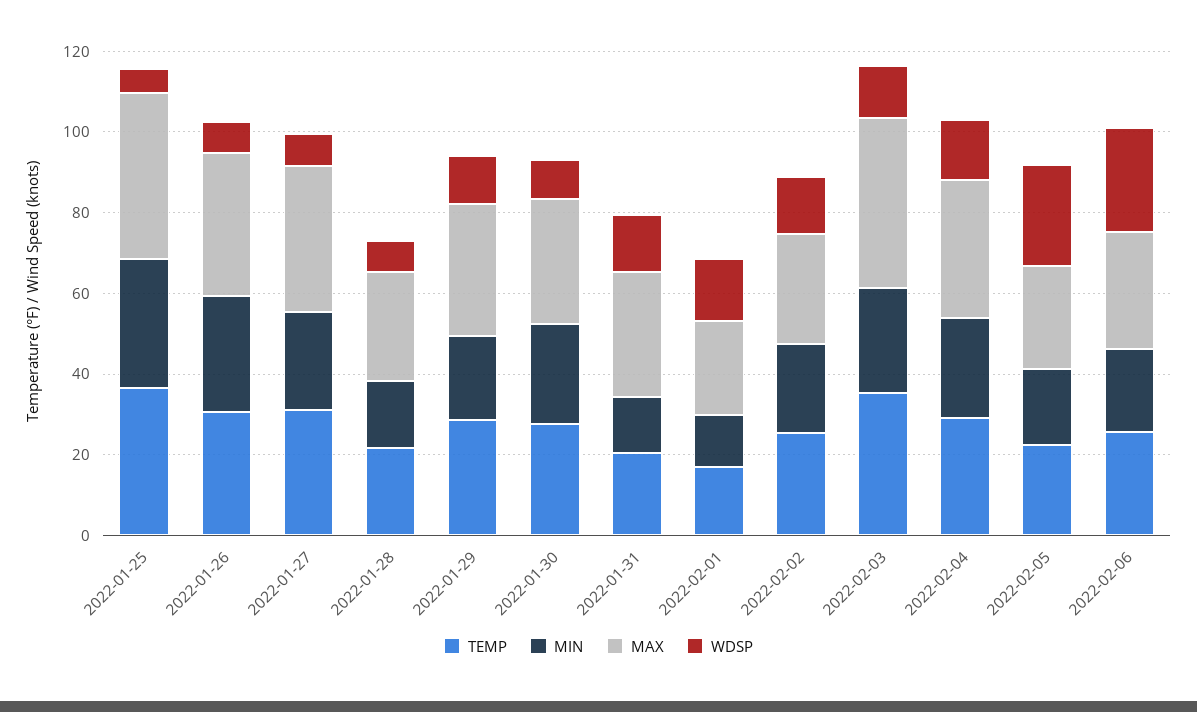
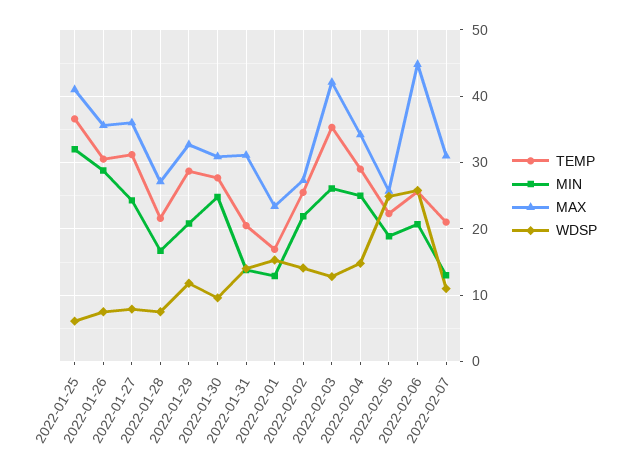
MAX, 2022-02-06: 30 -> 45
TEMP, 2022-02-07: none -> 21
MIN, 2022-02-07: none -> 13
MAX, 2022-02-07: none -> 31
WDSP, 2022-02-07: none -> 11

